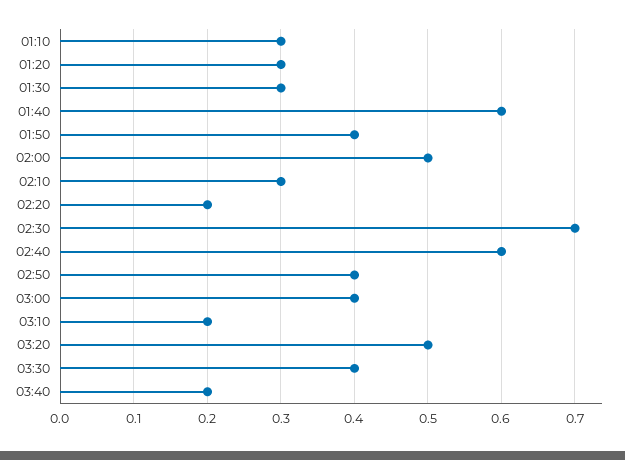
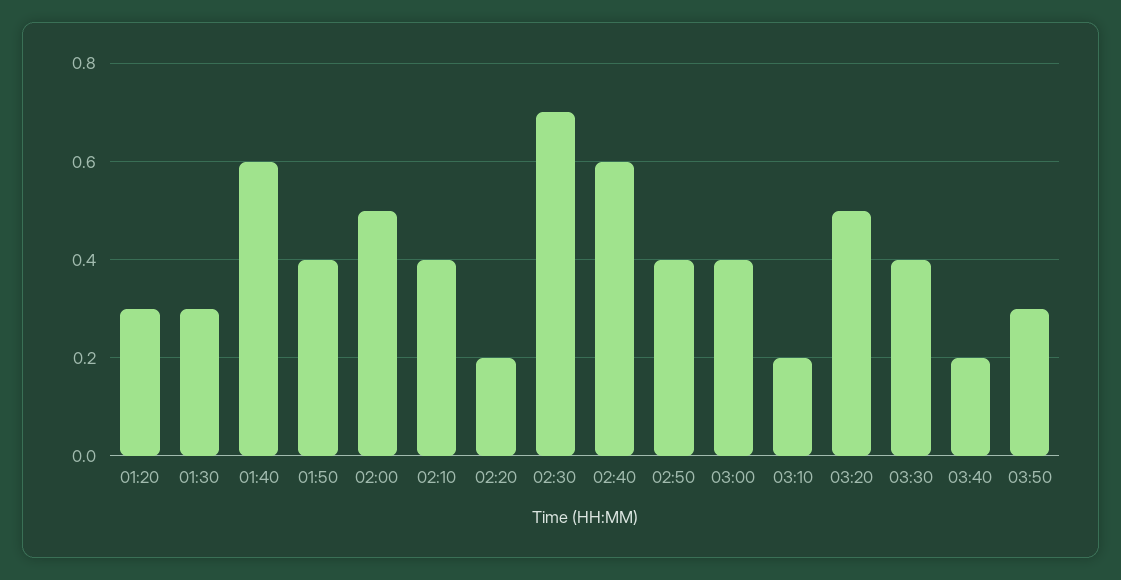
01:10: 0.3 -> none
02:10: 0.3 -> 0.4
03:50: none -> 0.3

